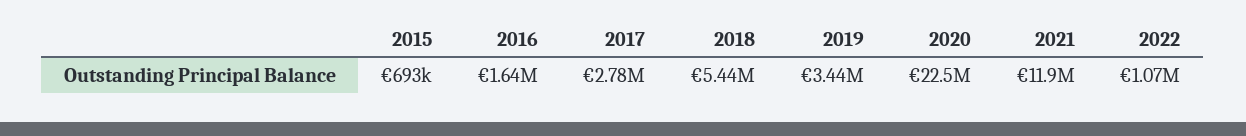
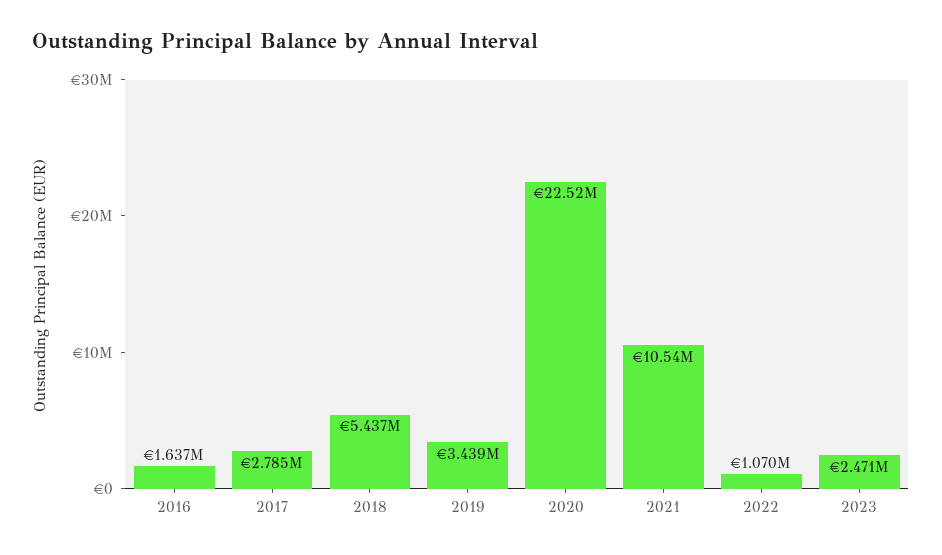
2015: 693000 -> none
2021: 11900000 -> 10540000
2023: none -> 2471000

